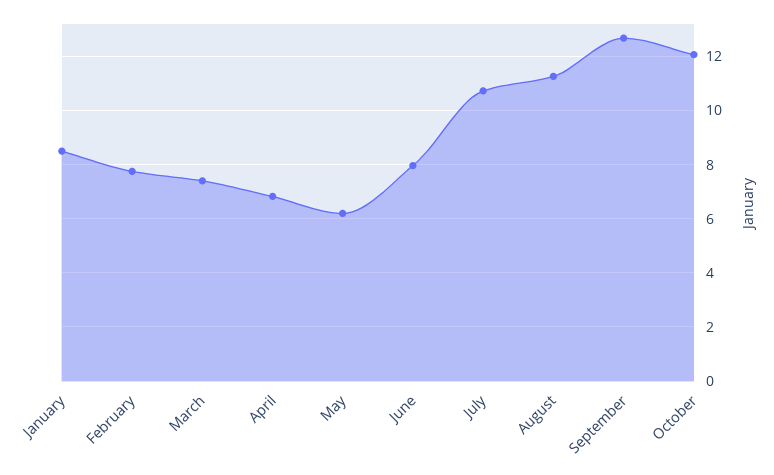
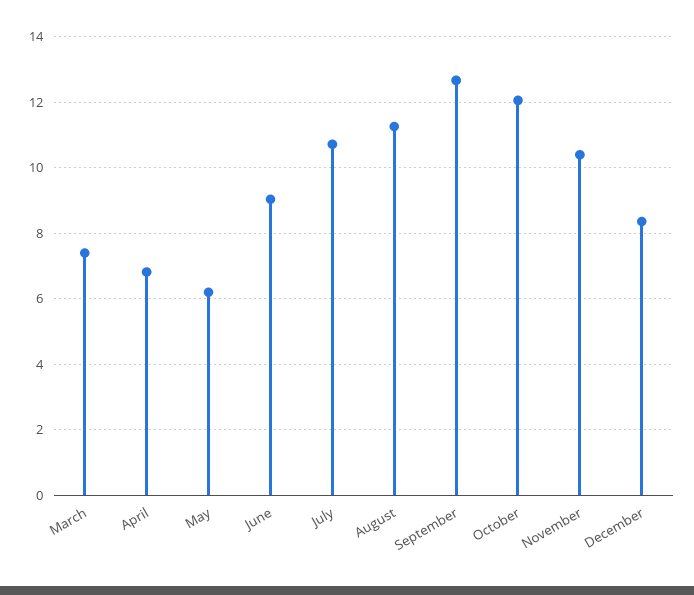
January: 8.5 -> none
February: 7.75 -> none
June: 8 -> 9
November: none -> 10.4
December: none -> 8.4

